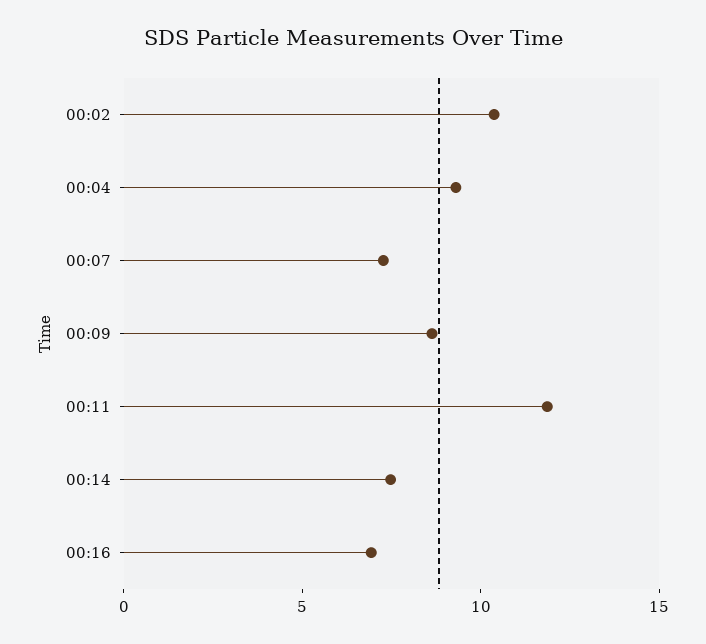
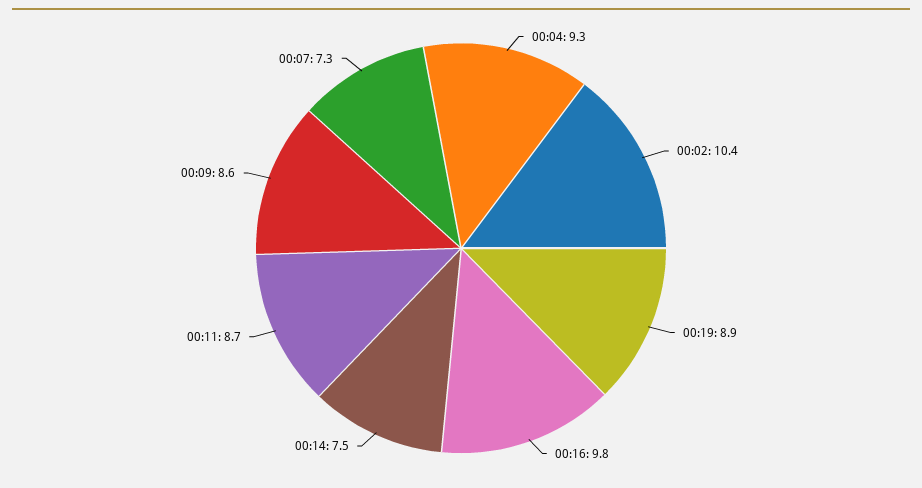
00:11: 12 -> 8.7
00:16: 7 -> 9.8
00:19: none -> 8.9

